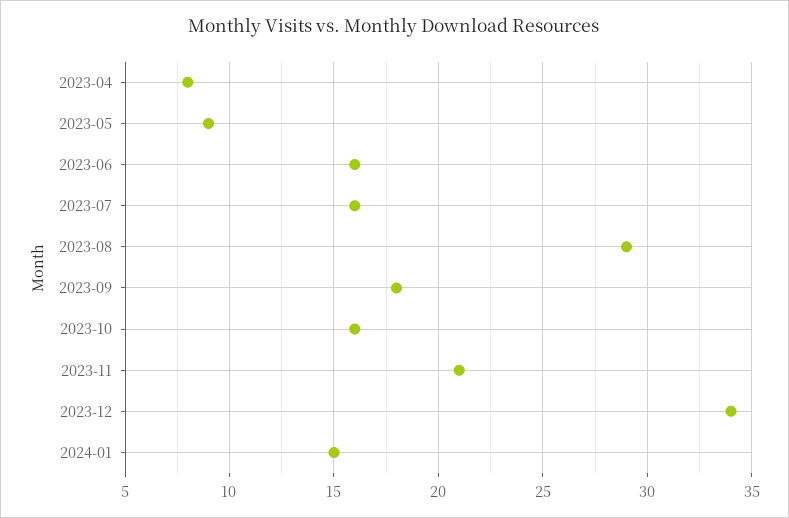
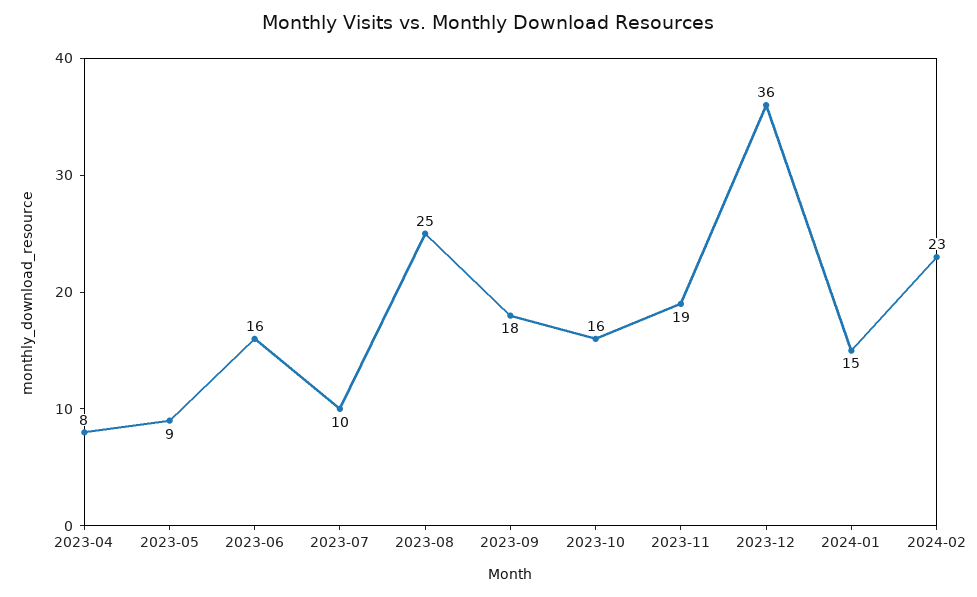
2023-07: 16 -> 10
2023-08: 29 -> 25
2023-11: 21 -> 19
2023-12: 34 -> 36
2024-02: none -> 23

